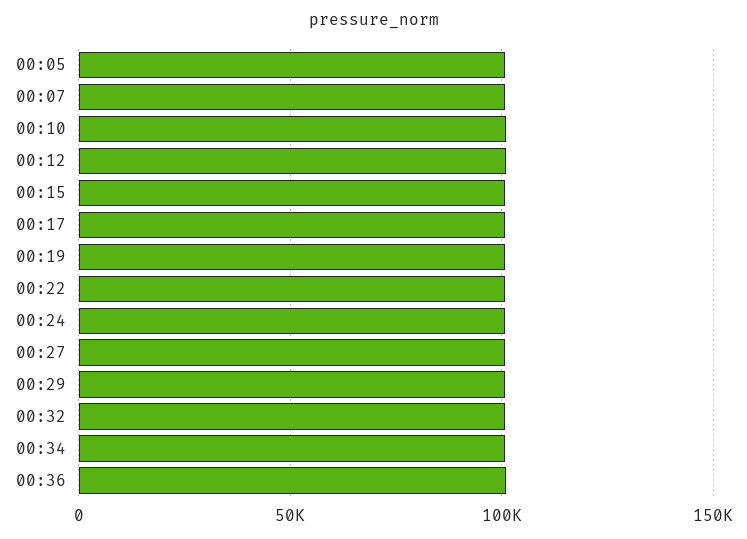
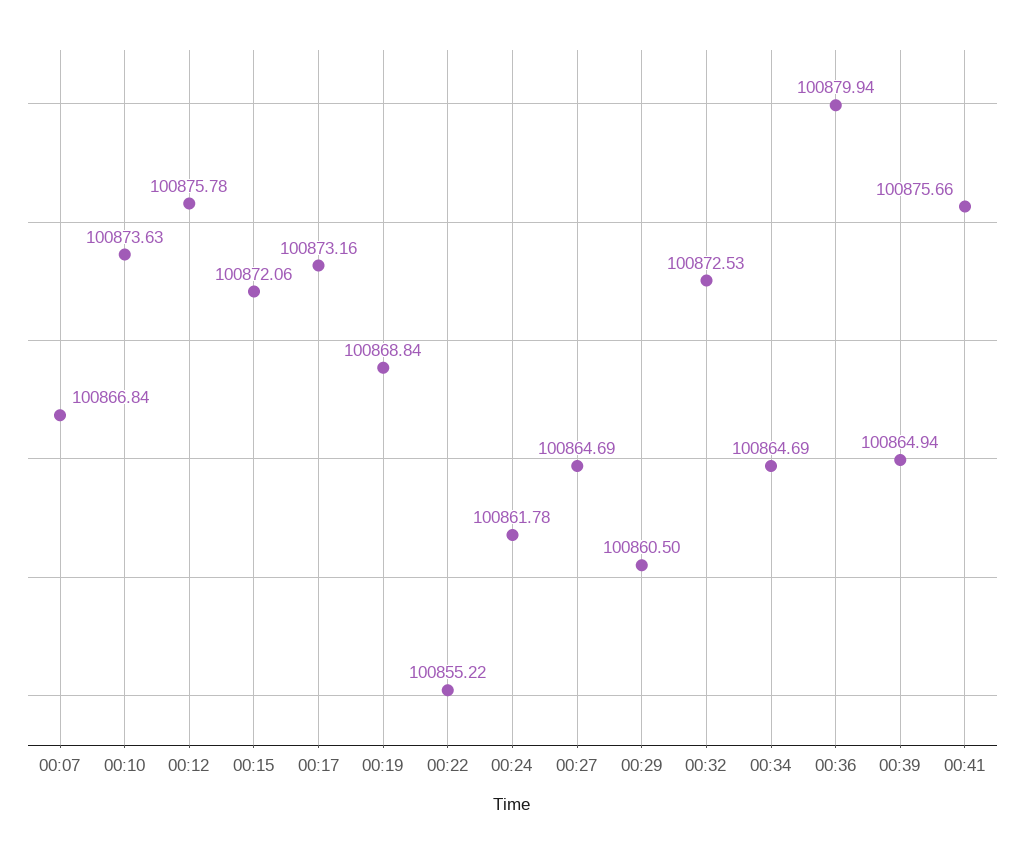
00:05: 100000 -> none
00:39: none -> 100864.94
00:41: none -> 100875.66

